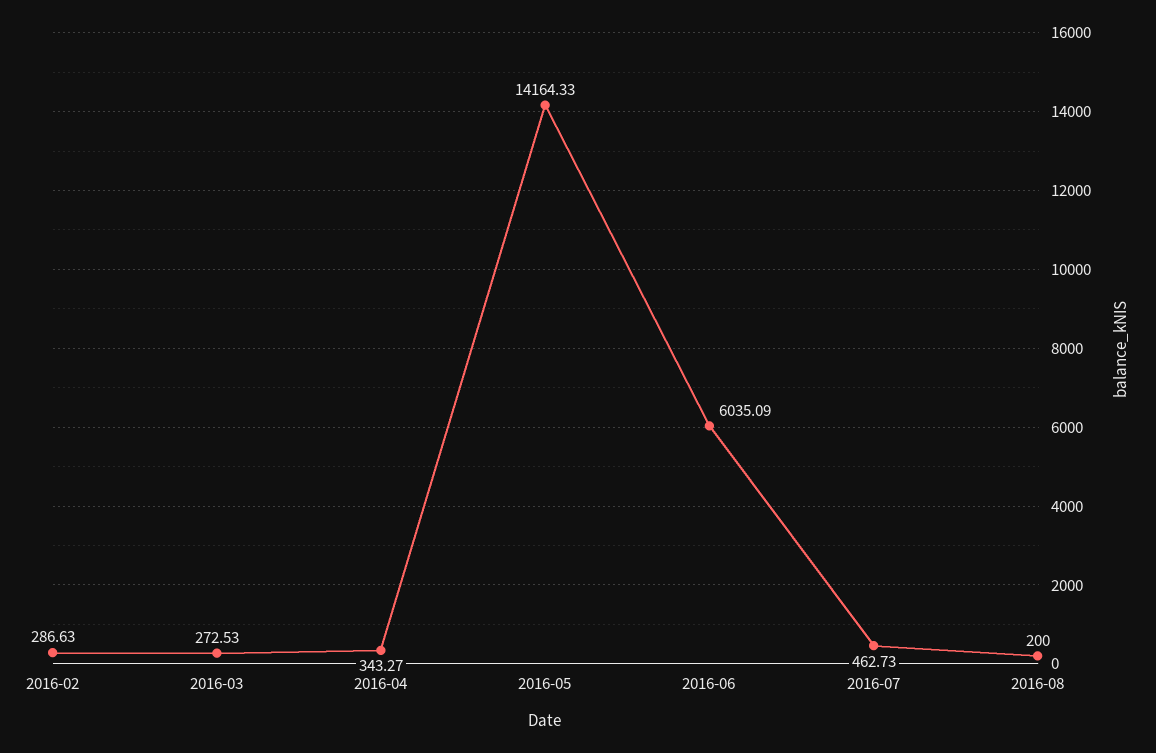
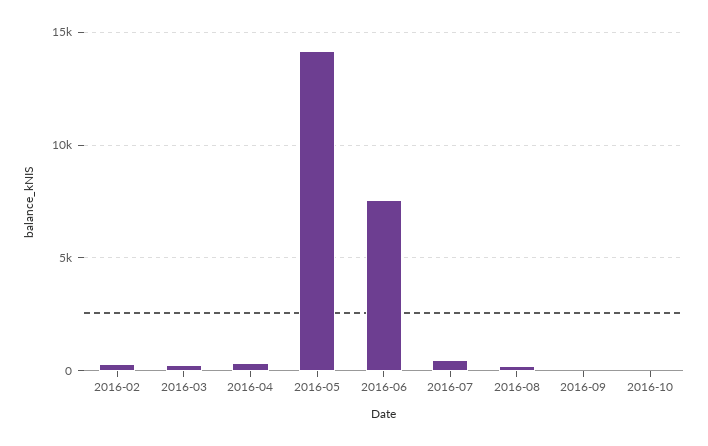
2016-06: 6035.09 -> 7500
2016-09: none -> 0
2016-10: none -> 0

